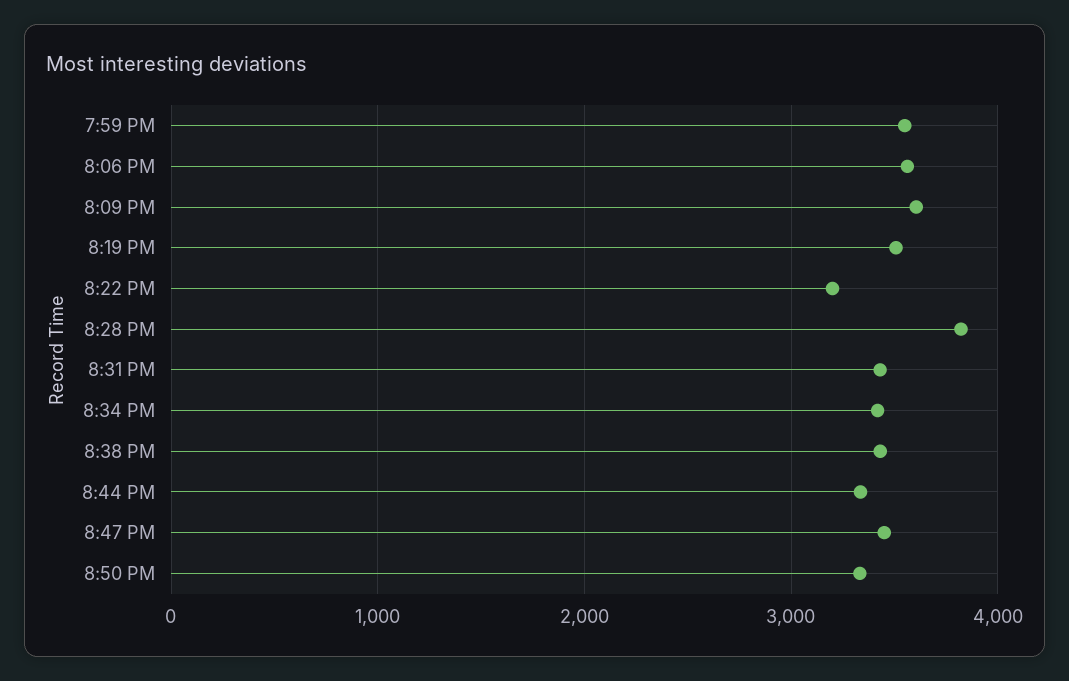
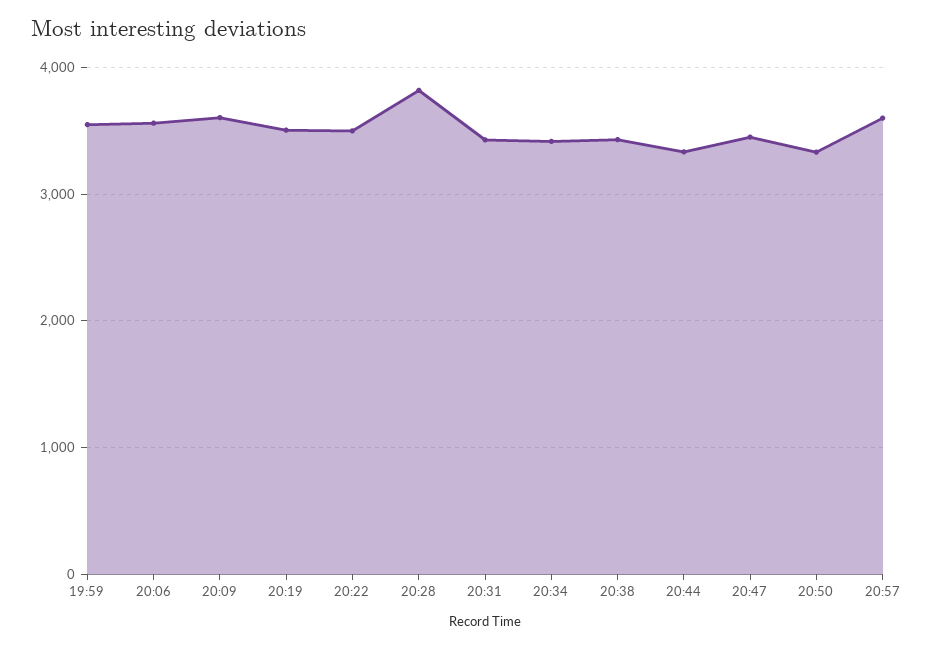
8:22 PM: 3200 -> 3500
20:57: none -> 3600

